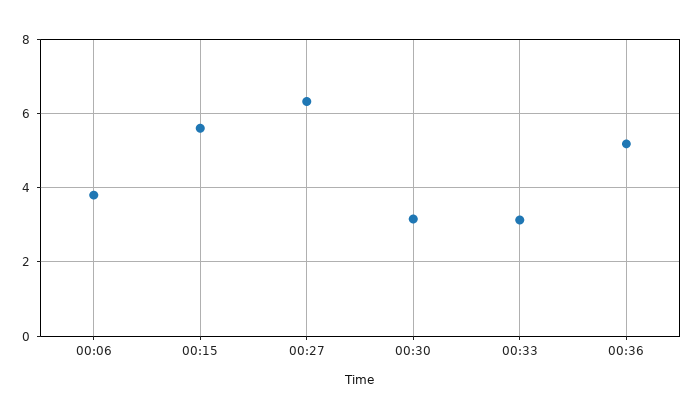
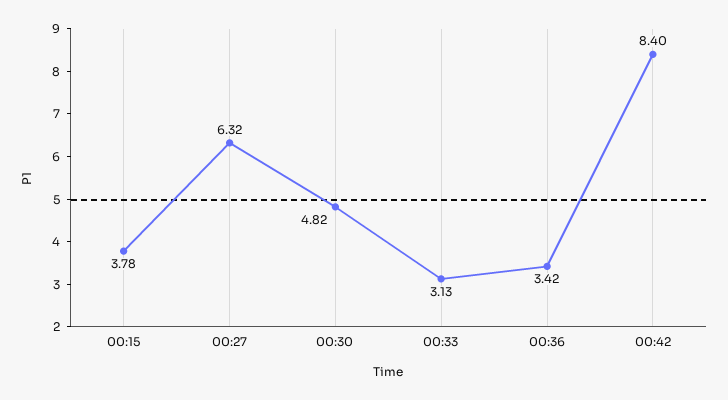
00:06: 3.8 -> none
00:15: 5.6 -> 3.78
00:30: 3.2 -> 4.82
00:36: 5.2 -> 3.42
00:42: none -> 8.4

